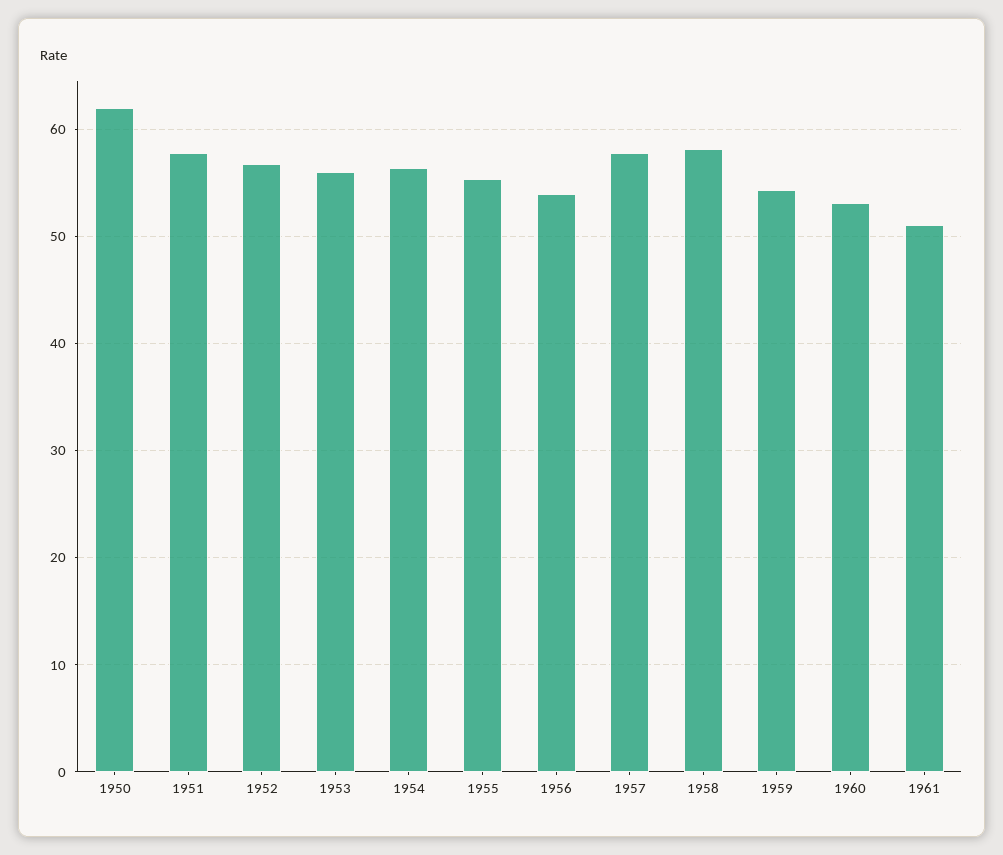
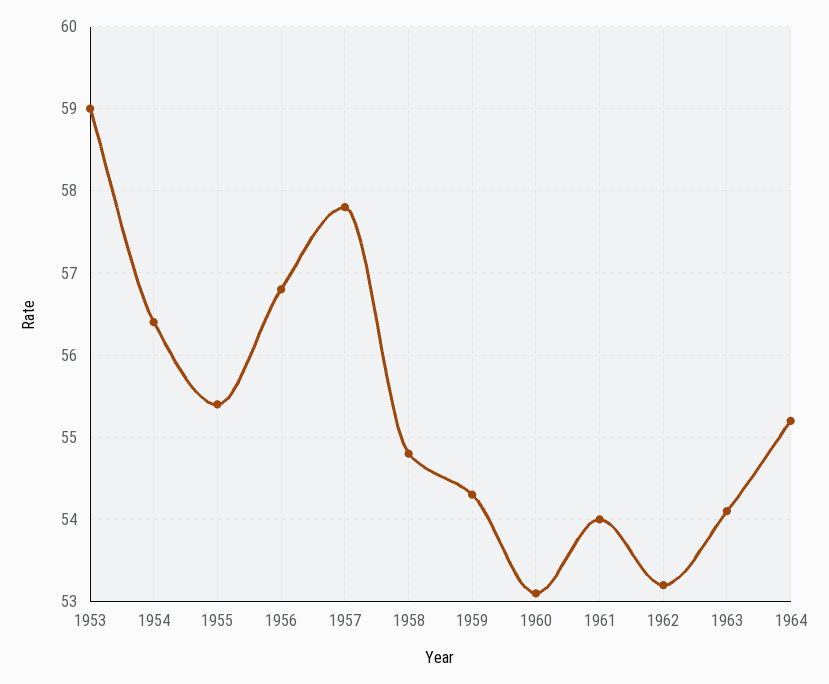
1950: 62 -> none
1951: 58 -> none
1952: 57 -> none
1953: 56 -> 59
1956: 54 -> 56.8
1958: 58 -> 54.8
1961: 51 -> 54
1962: none -> 53.2
1963: none -> 54.1
1964: none -> 55.2

